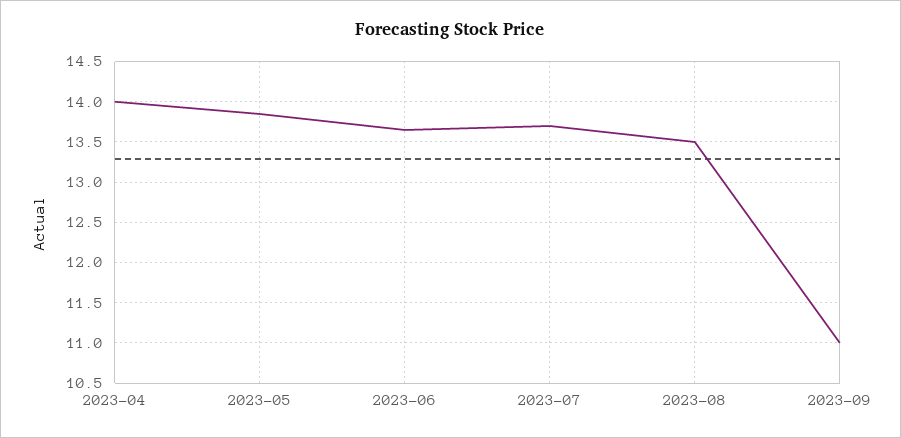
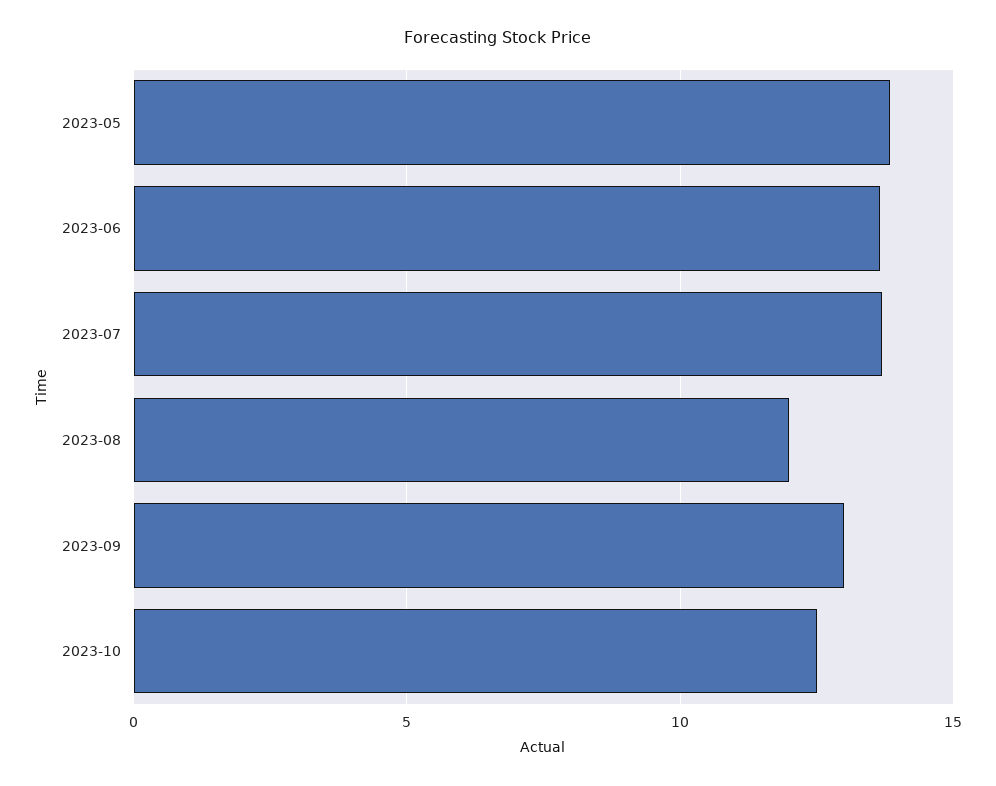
2023-04: 14 -> none
2023-08: 13.5 -> 12
2023-09: 11 -> 13
2023-10: none -> 12.5

